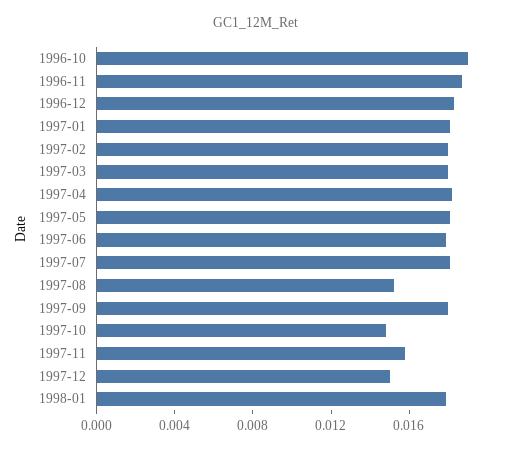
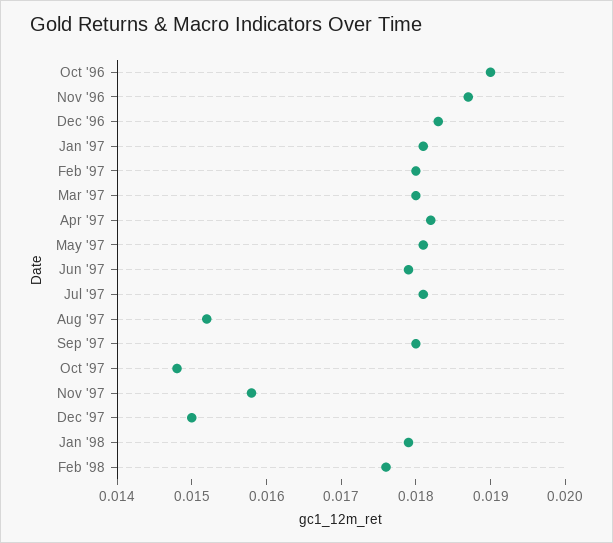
Feb '98: none -> 0.0175

